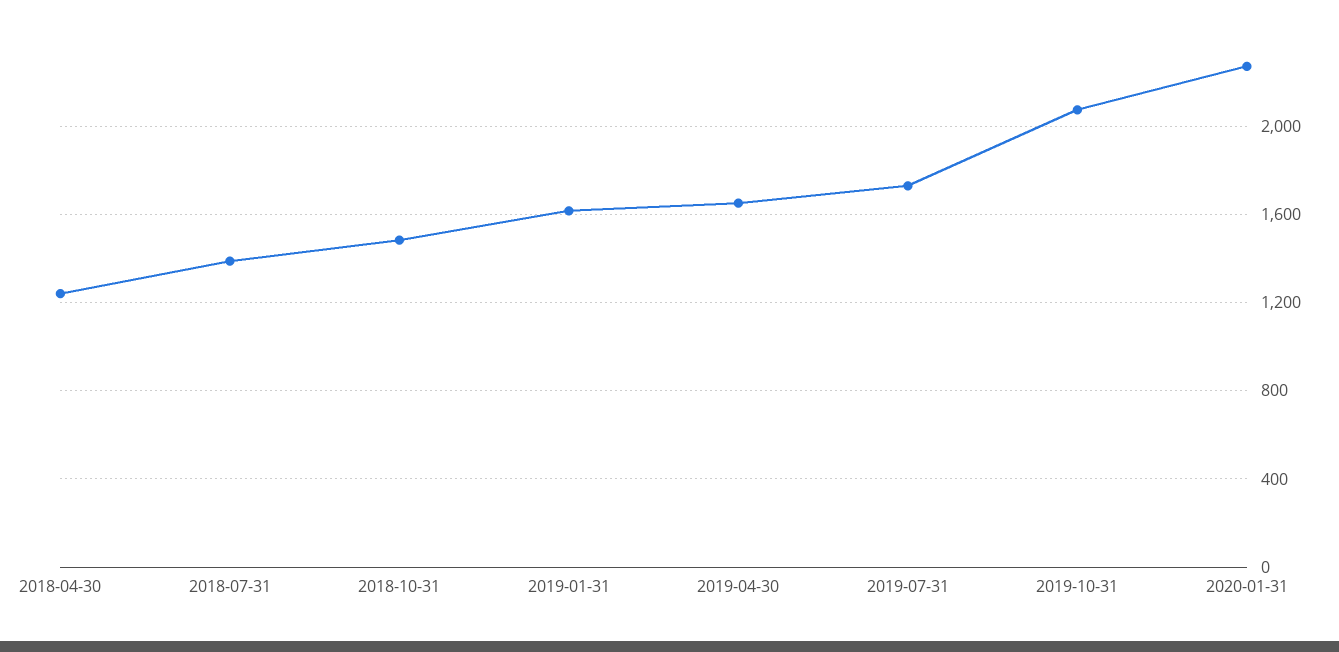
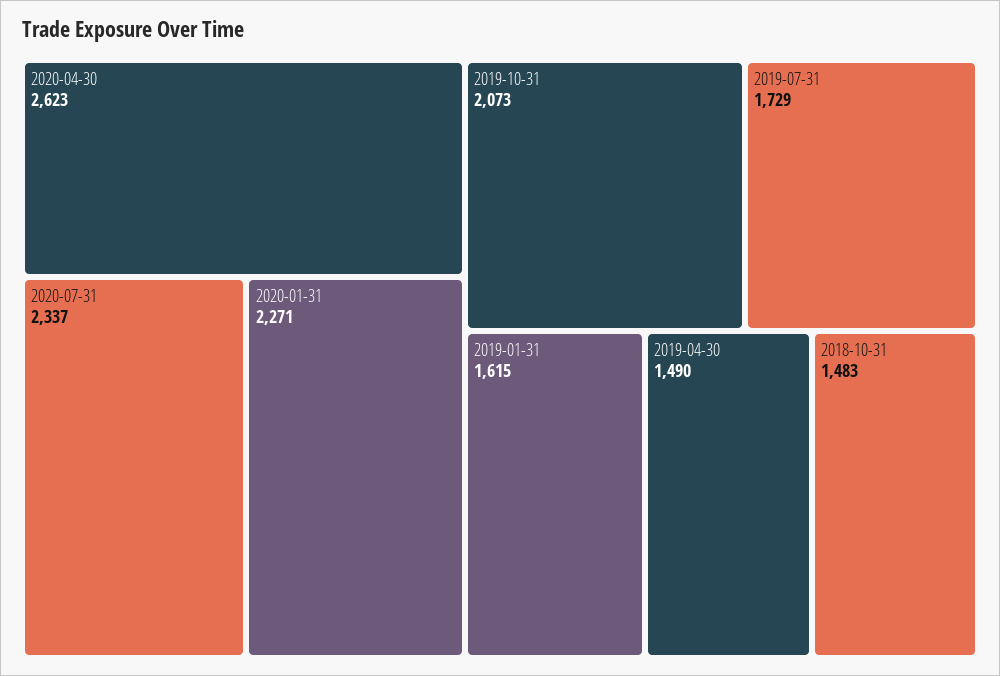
2018-04-30: 1250 -> none
2018-07-31: 1400 -> none
2019-04-30: 1650 -> 1490
2020-04-30: none -> 2623
2020-07-31: none -> 2337

